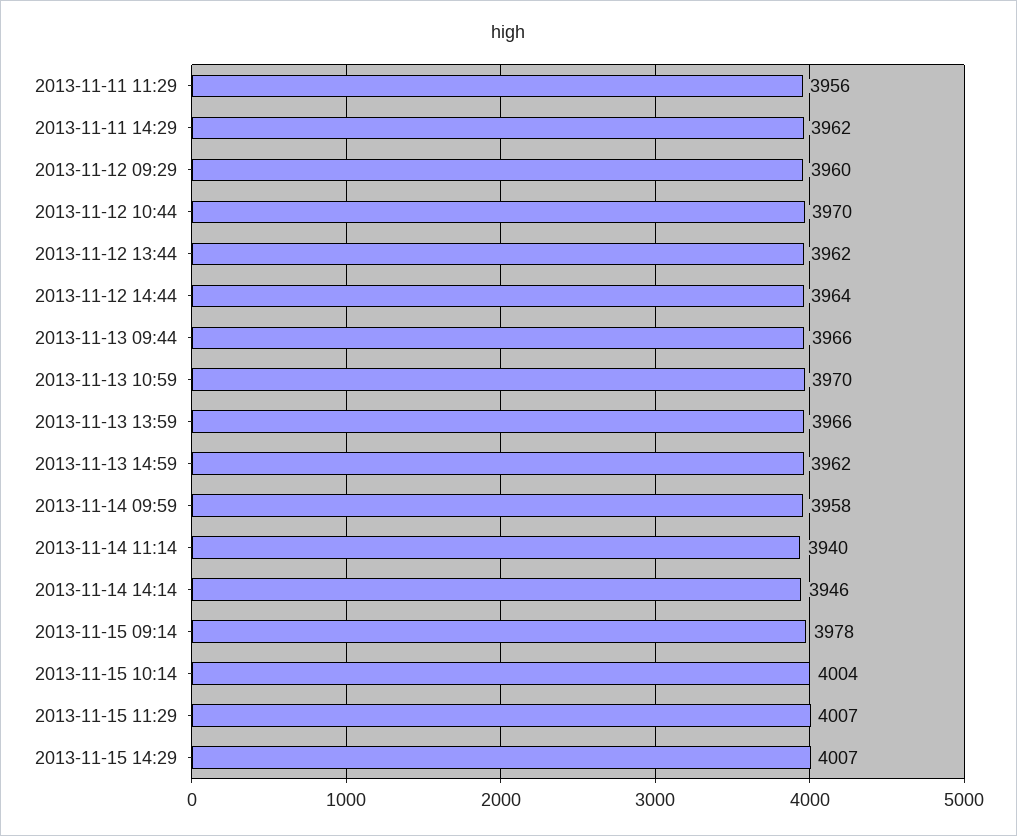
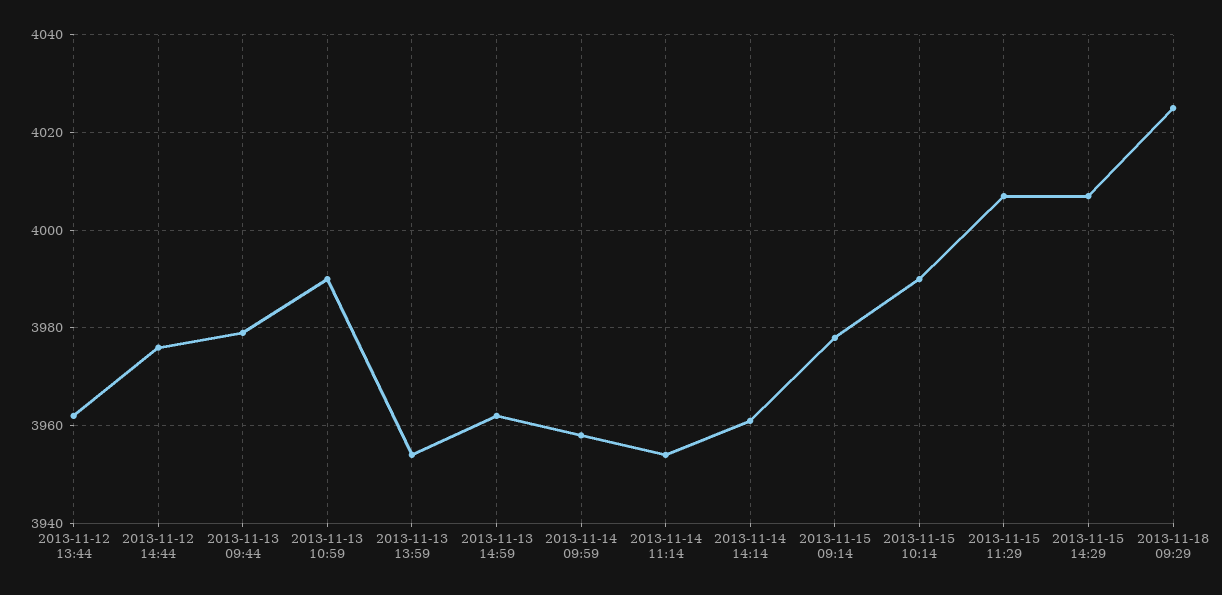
2013-11-11 11:29: 3956 -> none
2013-11-11 14:29: 3962 -> none
2013-11-12 09:29: 3960 -> none
2013-11-12 10:44: 3970 -> none
2013-11-12 14:44: 3964 -> 3975
2013-11-13 09:44: 3966 -> 3980
2013-11-13 10:59: 3970 -> 3990
2013-11-13 13:59: 3966 -> 3955
2013-11-14 11:14: 3940 -> 3955
2013-11-14 14:14: 3946 -> 3960
2013-11-15 10:14: 4004 -> 3990
2013-11-18 09:29: none -> 4025

